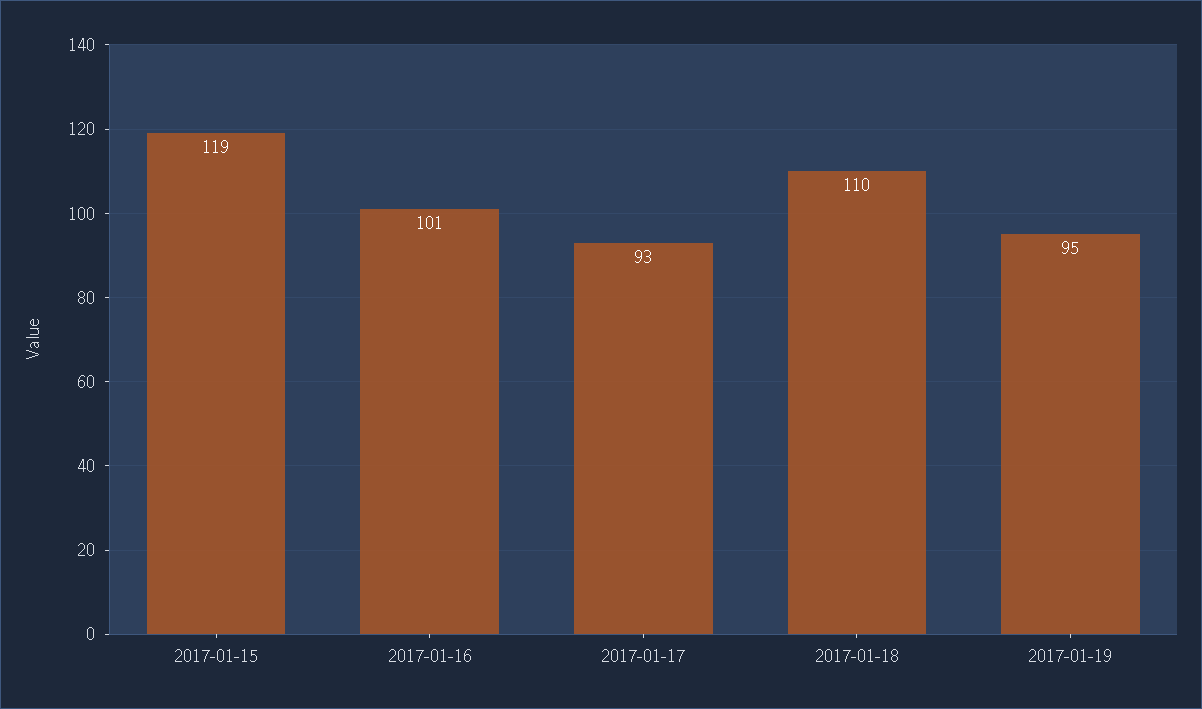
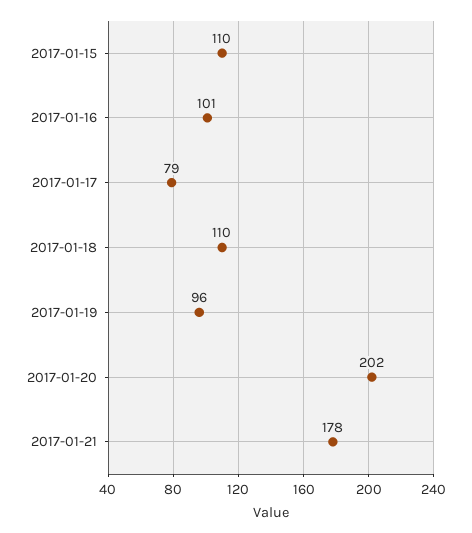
2017-01-15: 119 -> 110
2017-01-17: 93 -> 79
2017-01-19: 95 -> 96
2017-01-20: none -> 202
2017-01-21: none -> 178

